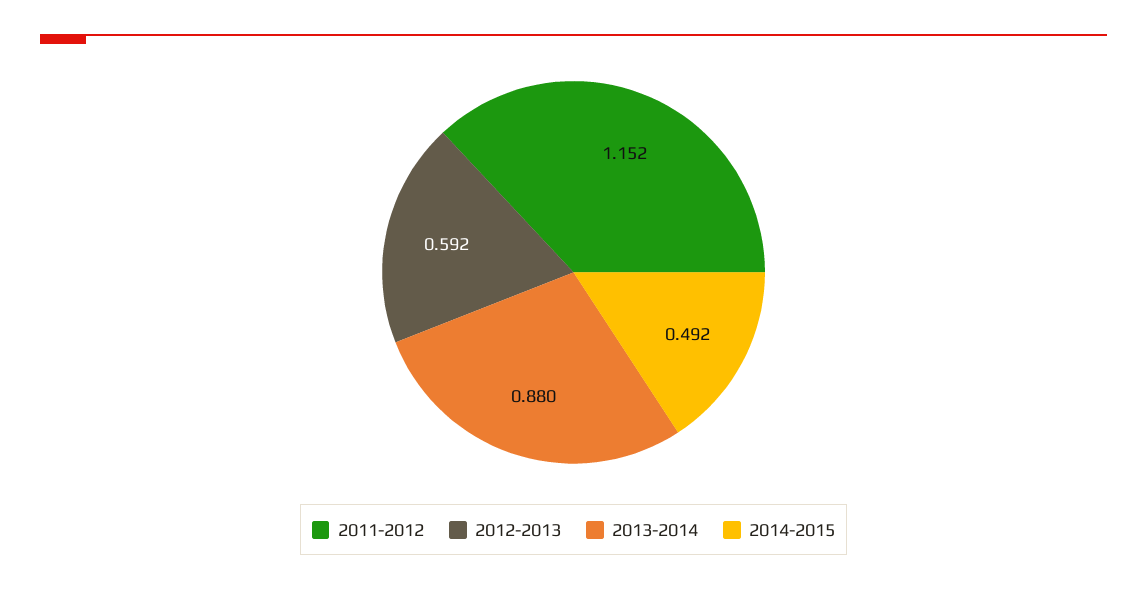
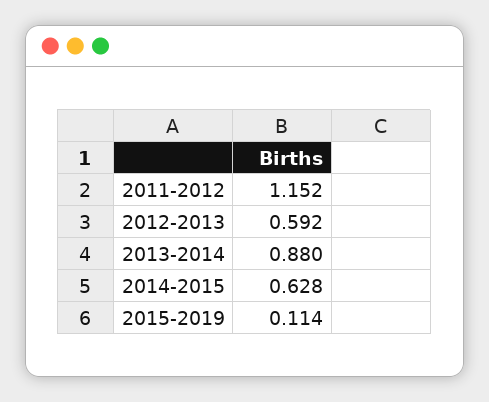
2014-2015: 0.492 -> 0.628
2015-2019: none -> 0.114

